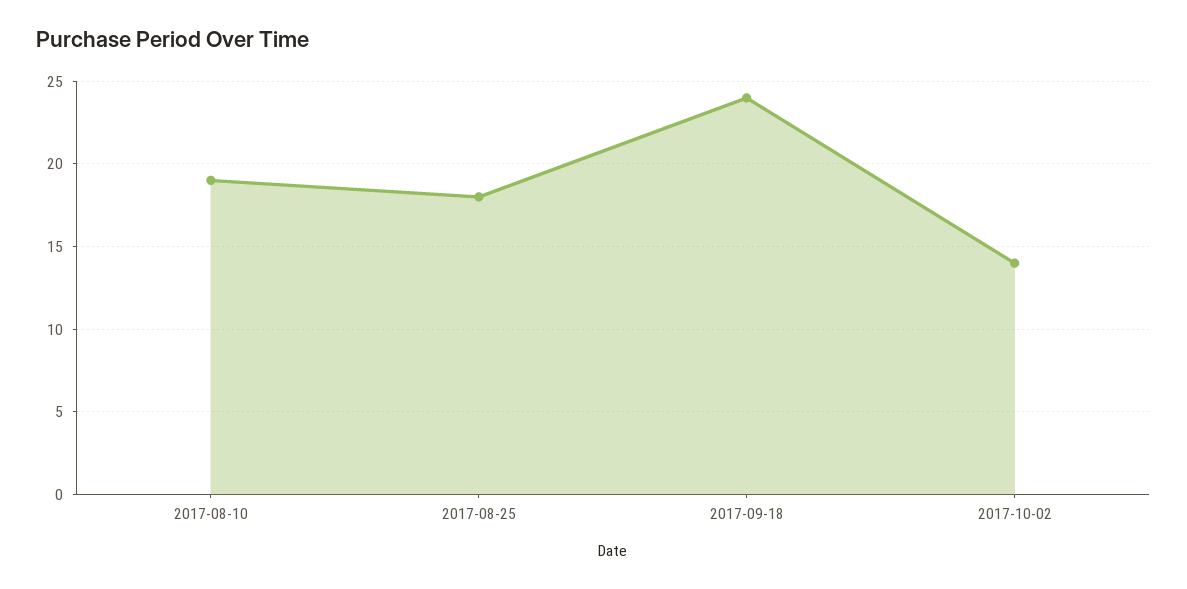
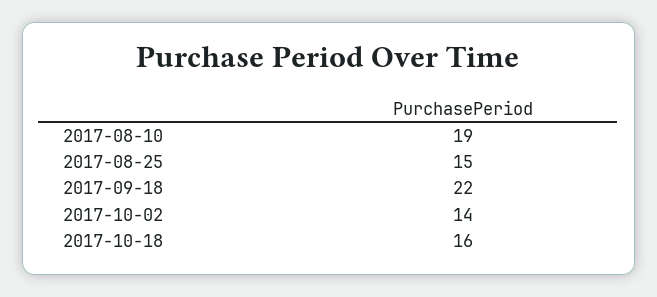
2017-08-25: 18 -> 15
2017-09-18: 24 -> 22
2017-10-18: none -> 16

